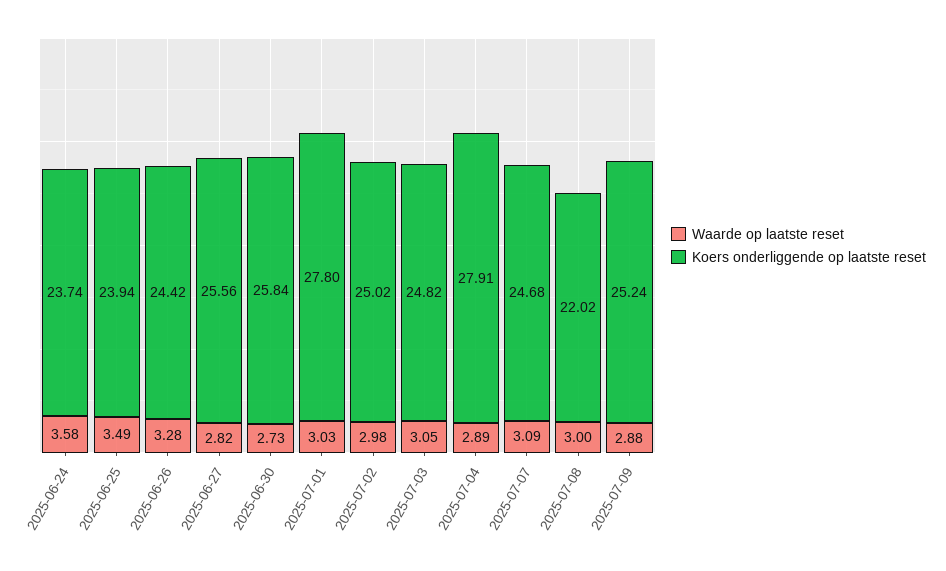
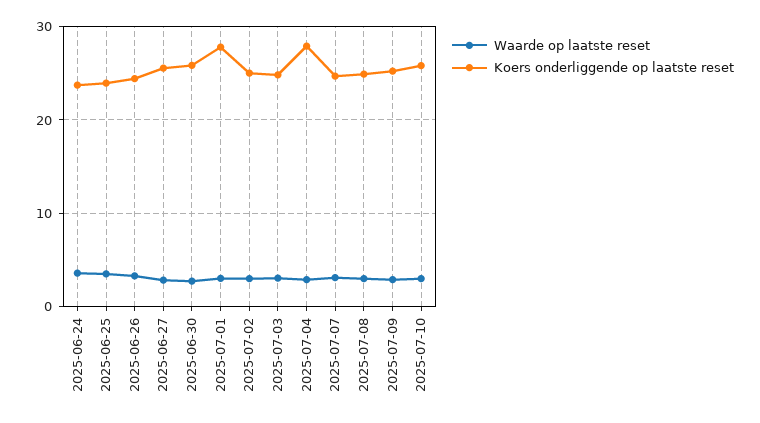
Koers onderliggende op laatste reset, 2025-07-08: 22.02 -> 25
Waarde op laatste reset, 2025-07-10: none -> 3
Koers onderliggende op laatste reset, 2025-07-10: none -> 26

